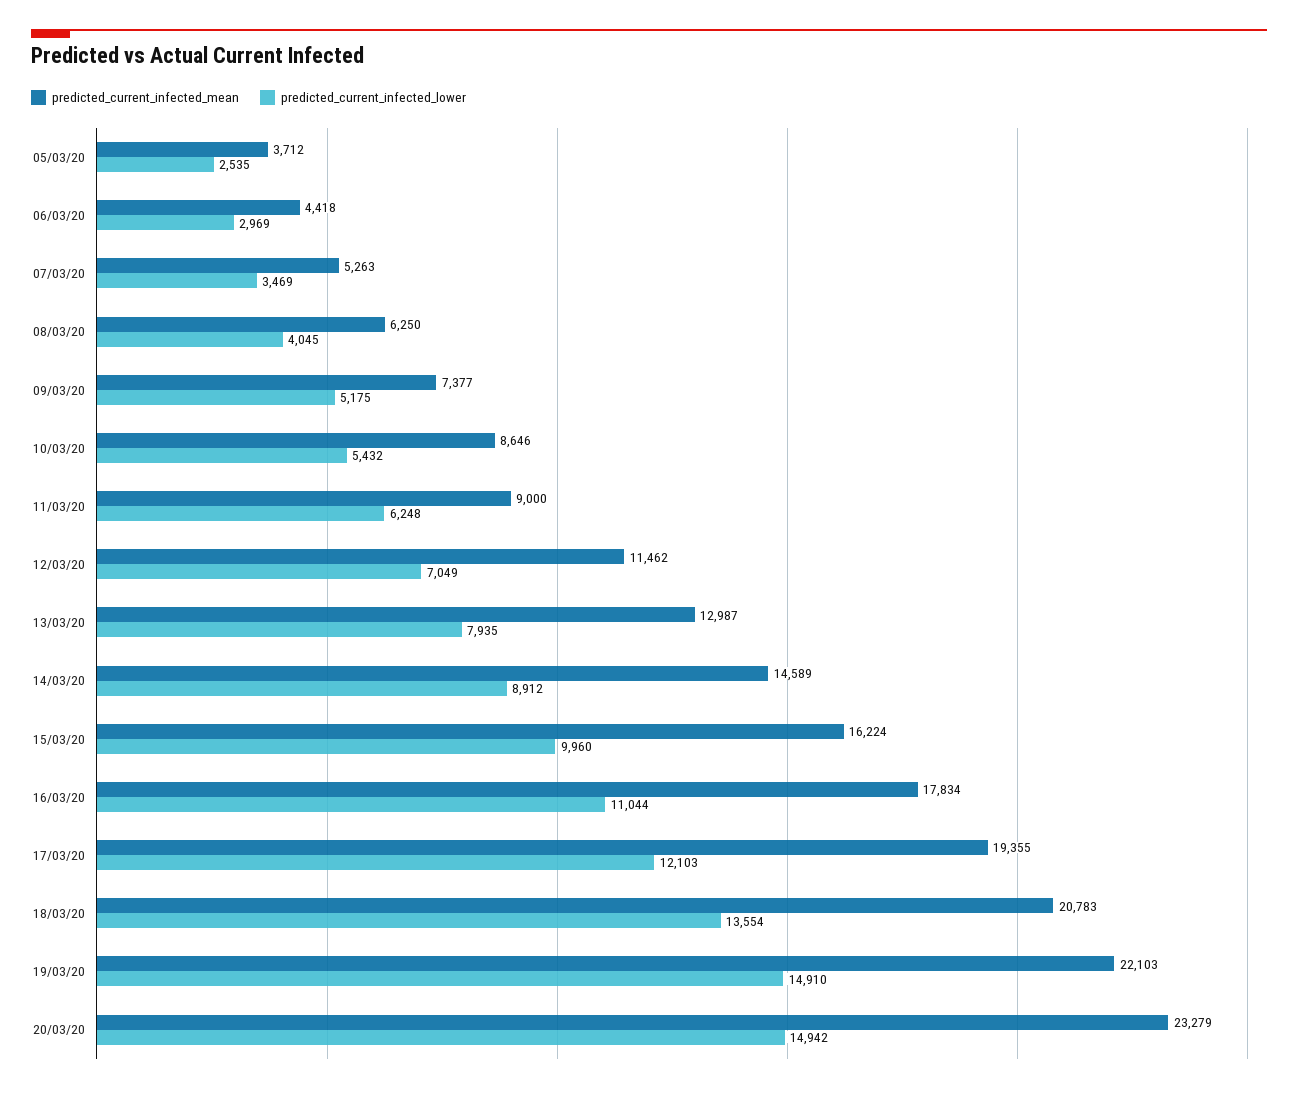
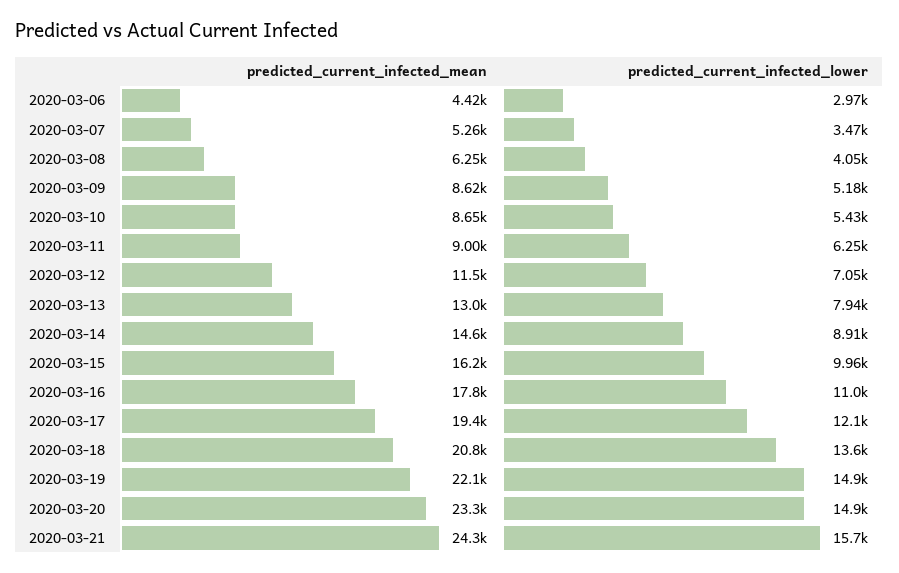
predicted_current_infected_mean, 05/03/20: 3712 -> none
predicted_current_infected_lower, 05/03/20: 2535 -> none
predicted_current_infected_mean, 09/03/20: 7377 -> 8620
predicted_current_infected_mean, 2020-03-21: none -> 24300
predicted_current_infected_lower, 2020-03-21: none -> 15700

